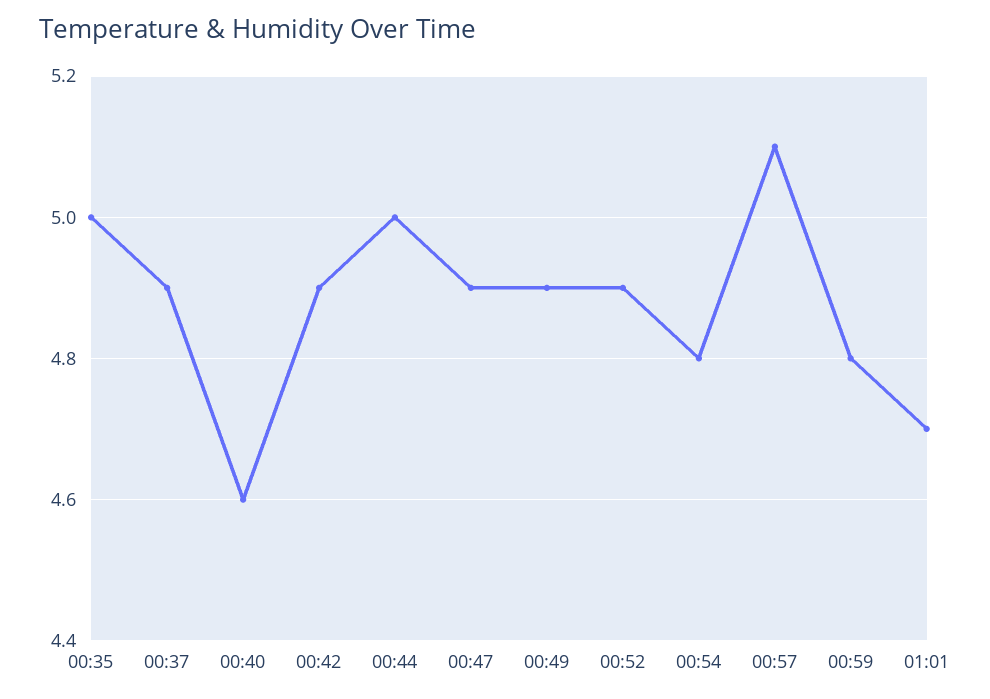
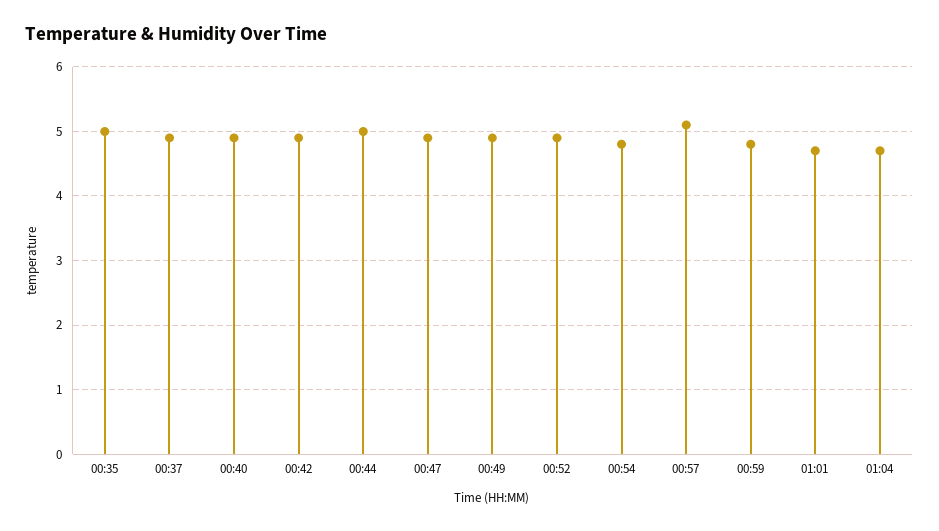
00:40: 4.6 -> 4.9
01:04: none -> 4.7

